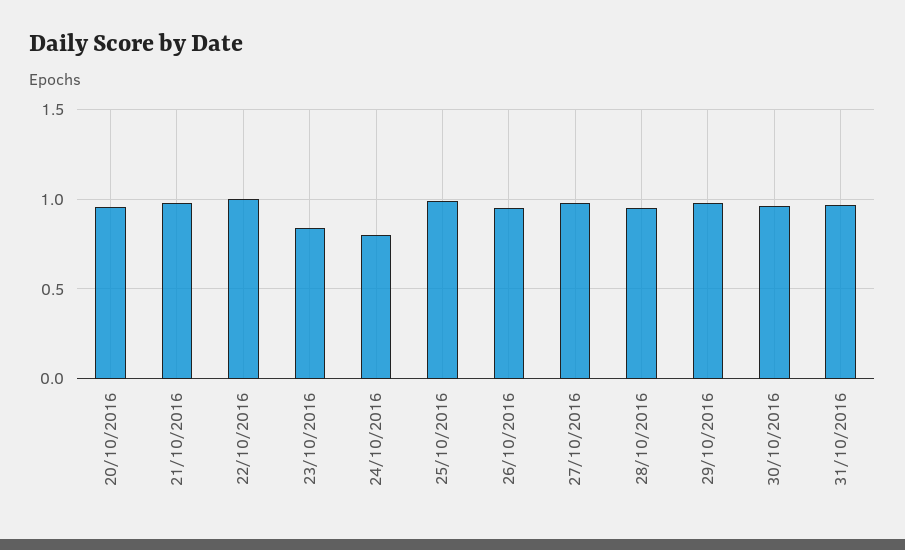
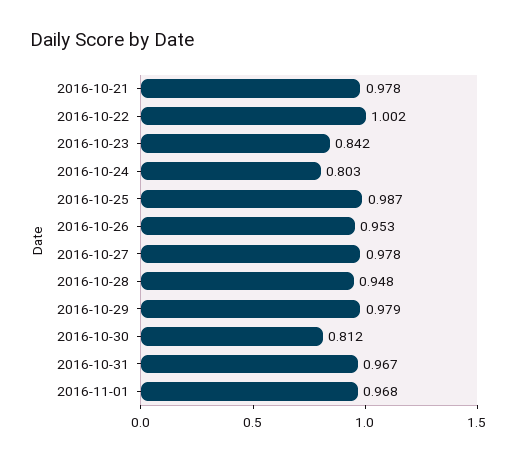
20/10/2016: 0.95 -> none
30/10/2016: 0.95 -> 0.812
2016-11-01: none -> 0.968

